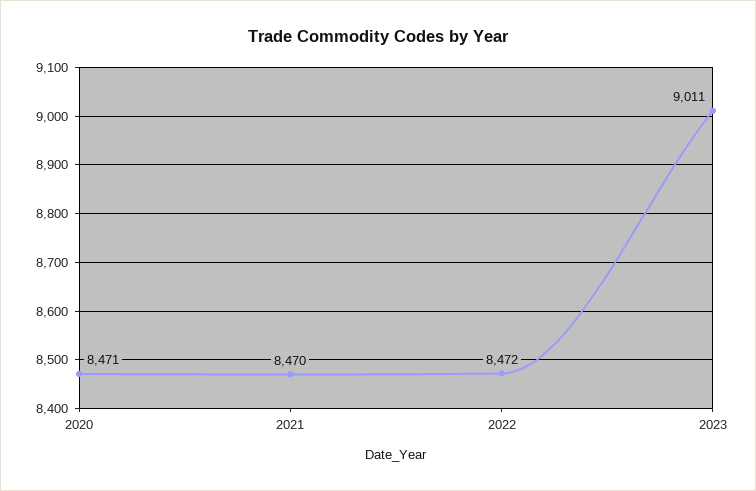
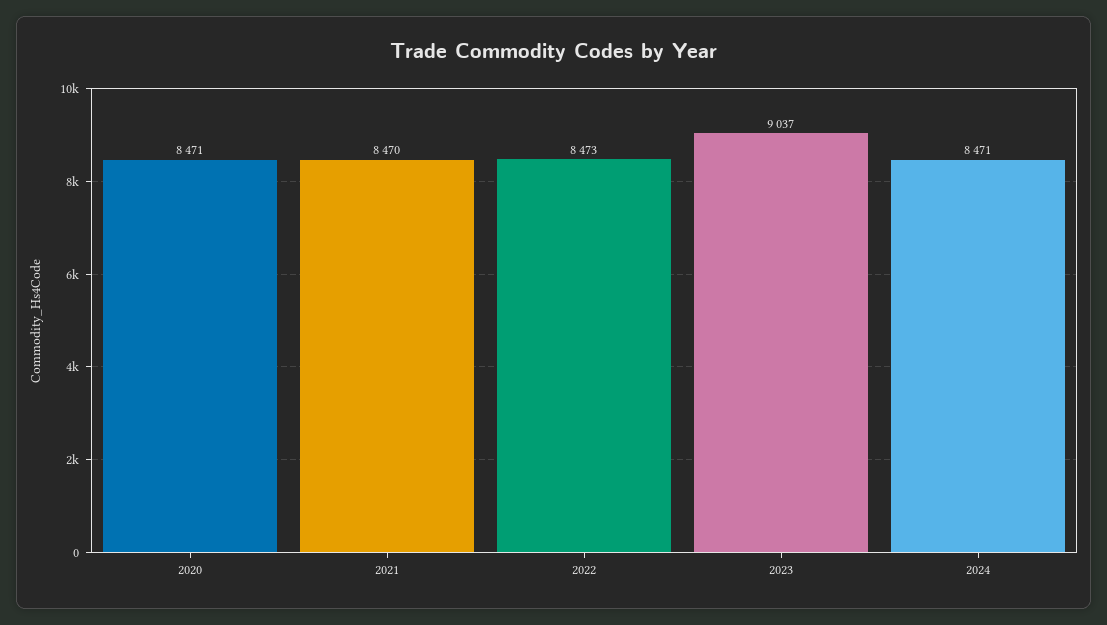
2022: 8472 -> 8473
2023: 9011 -> 9037
2024: none -> 8471

